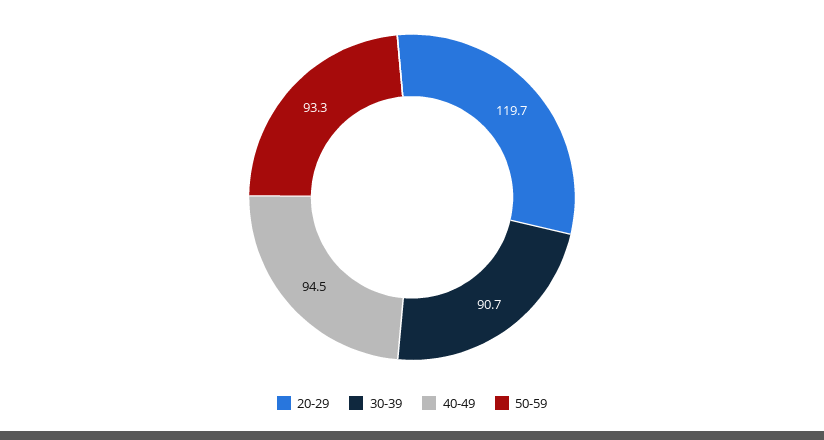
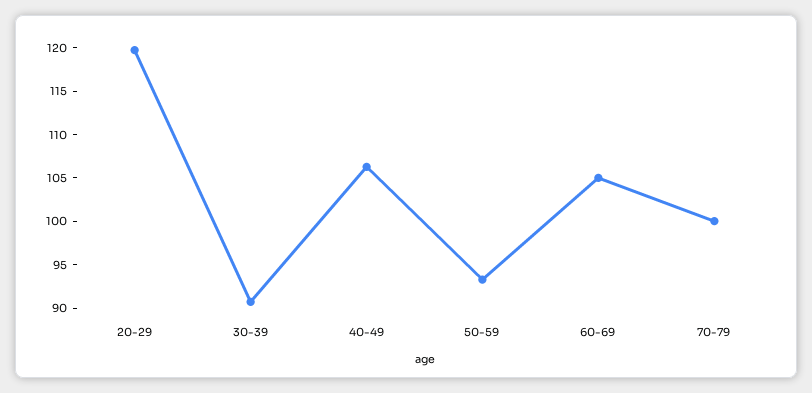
40-49: 94.5 -> 106
60-69: none -> 105
70-79: none -> 100

